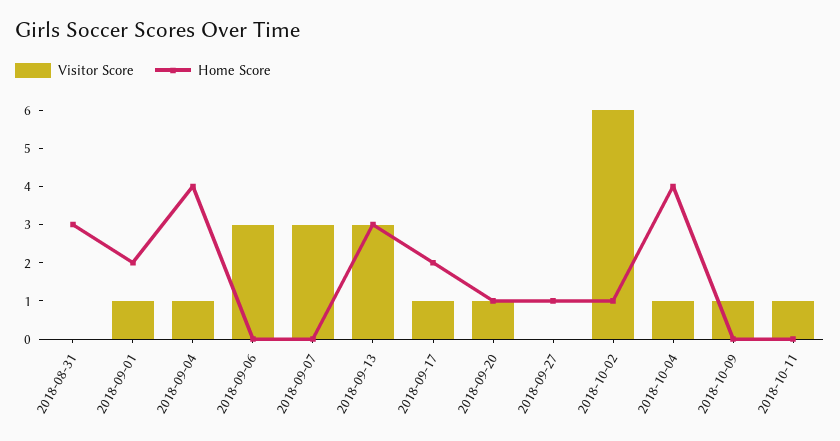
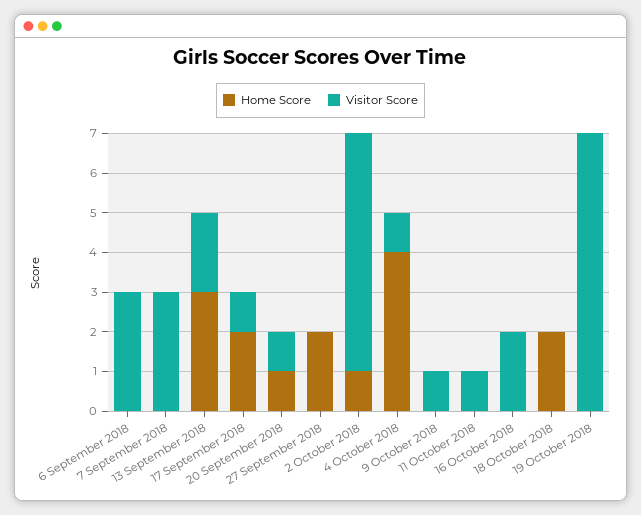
Visitor Score, 2018-08-31: 0 -> none
Home Score, 2018-08-31: 3 -> none
Visitor Score, 2018-09-01: 1 -> none
Home Score, 2018-09-01: 2 -> none
Visitor Score, 2018-09-04: 1 -> none
Home Score, 2018-09-04: 4 -> none
Visitor Score, 2018-09-13: 3 -> 2
Home Score, 2018-09-27: 1 -> 2
Home Score, 16 October 2018: none -> 0
Visitor Score, 16 October 2018: none -> 2
Home Score, 18 October 2018: none -> 2
Visitor Score, 18 October 2018: none -> 0
Home Score, 19 October 2018: none -> 0
Visitor Score, 19 October 2018: none -> 7

